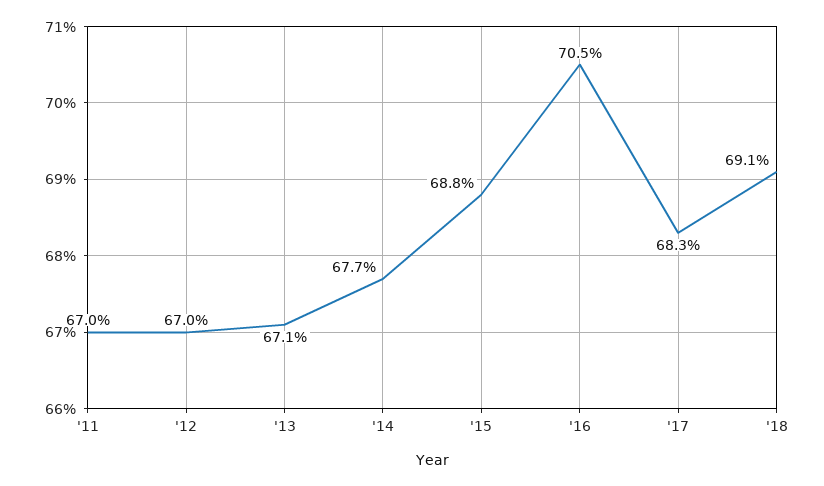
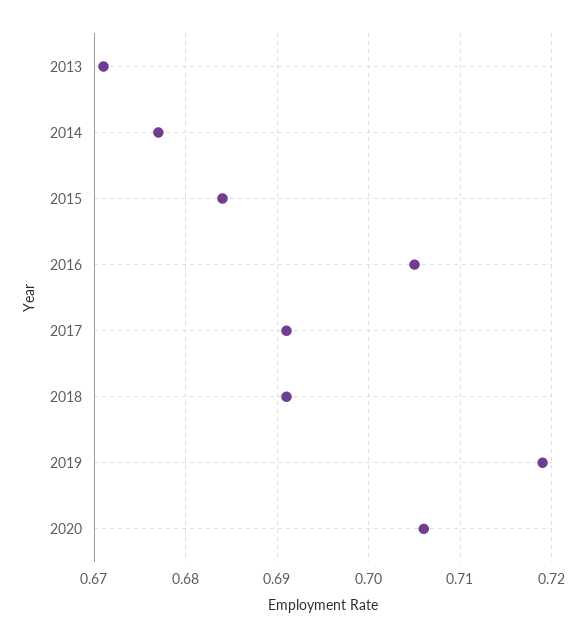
'11: 0.67 -> none
'12: 0.67 -> none
'15: 0.688 -> 0.684
'17: 0.683 -> 0.691
2019: none -> 0.719
2020: none -> 0.706

